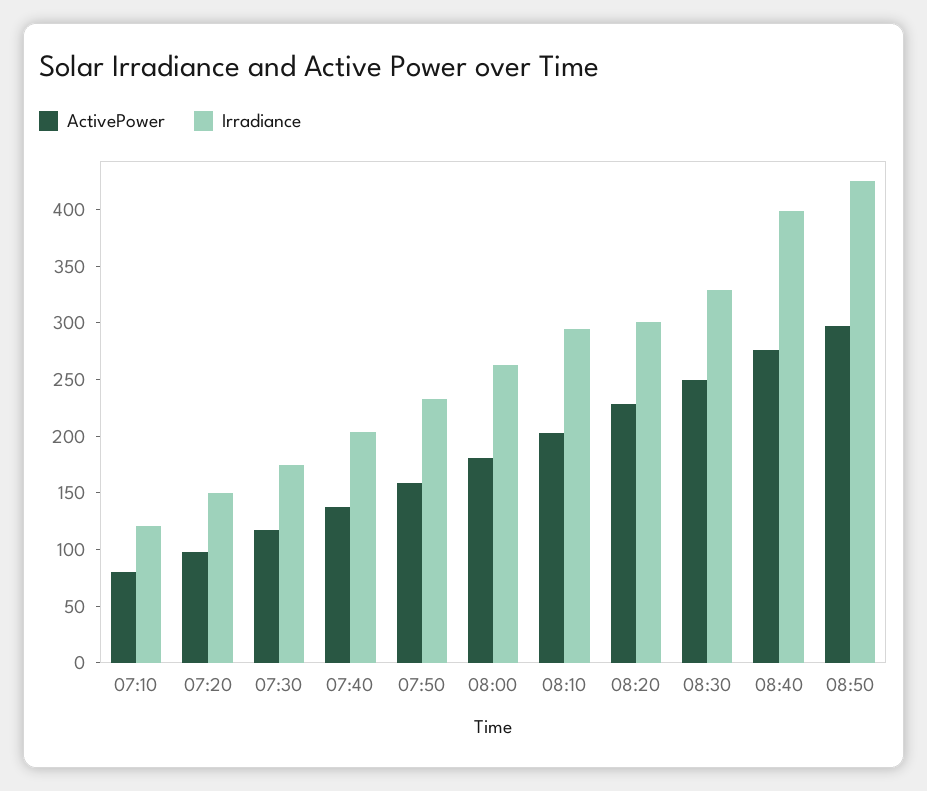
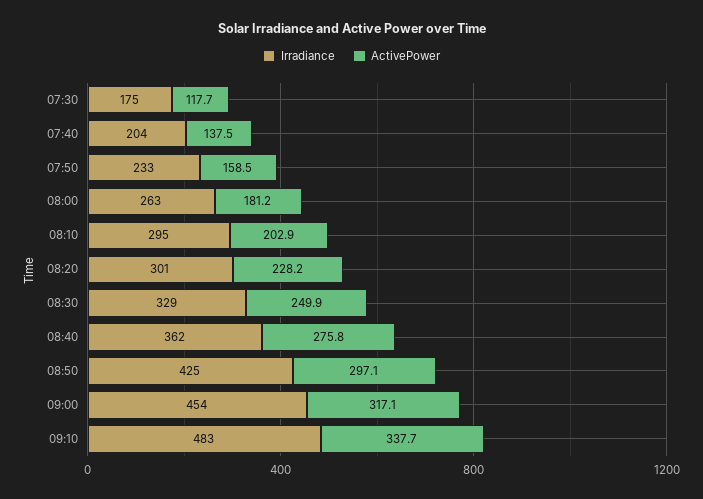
ActivePower, 07:10: 80 -> none
Irradiance, 07:10: 120 -> none
ActivePower, 07:20: 100 -> none
Irradiance, 07:20: 150 -> none
Irradiance, 08:40: 400 -> 362
Irradiance, 09:00: none -> 454
ActivePower, 09:00: none -> 317.1
Irradiance, 09:10: none -> 483
ActivePower, 09:10: none -> 337.7

